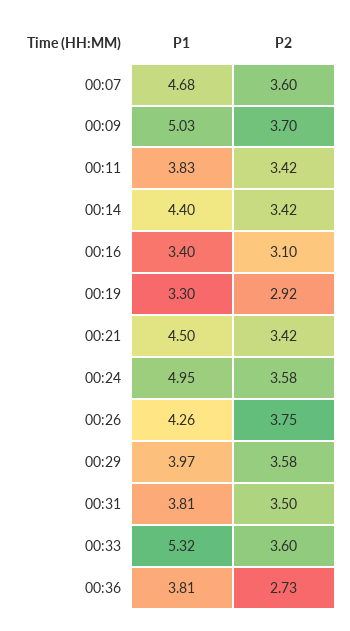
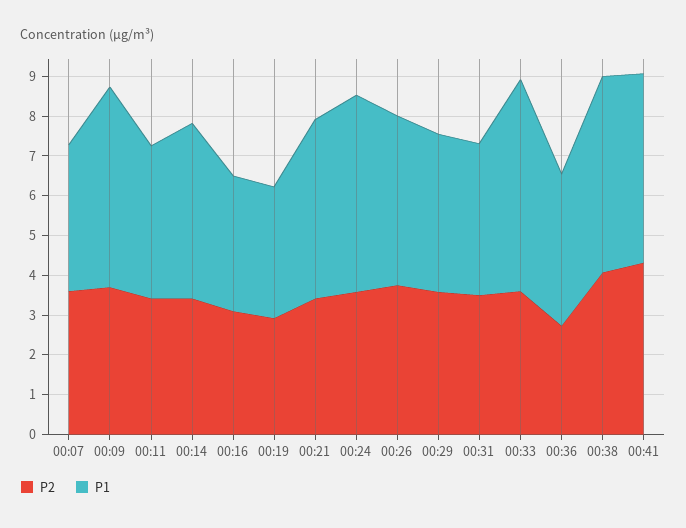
P1, 00:07: 4.68 -> 3.75
P2, 00:38: none -> 4
P1, 00:38: none -> 5
P2, 00:41: none -> 4.25
P1, 00:41: none -> 4.75

